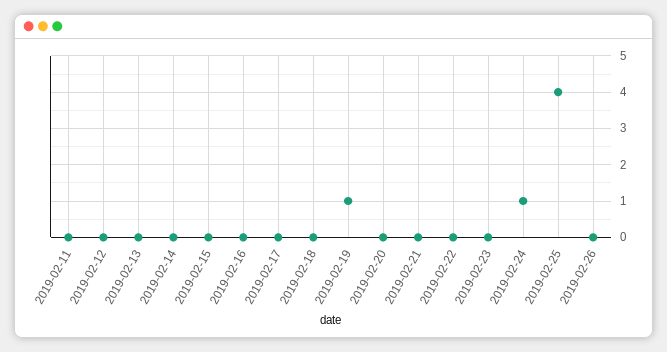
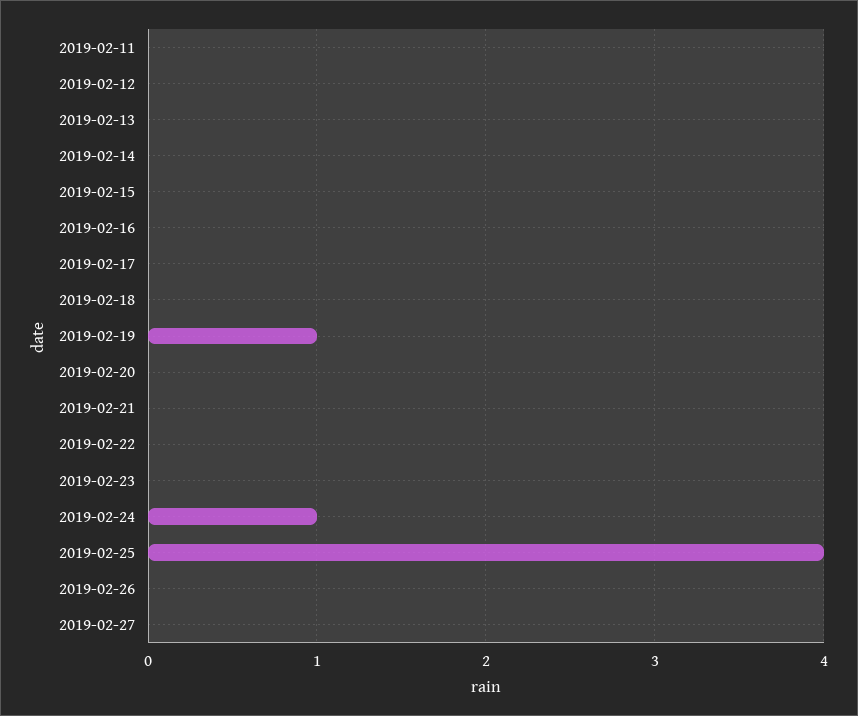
2019-02-27: none -> 0

